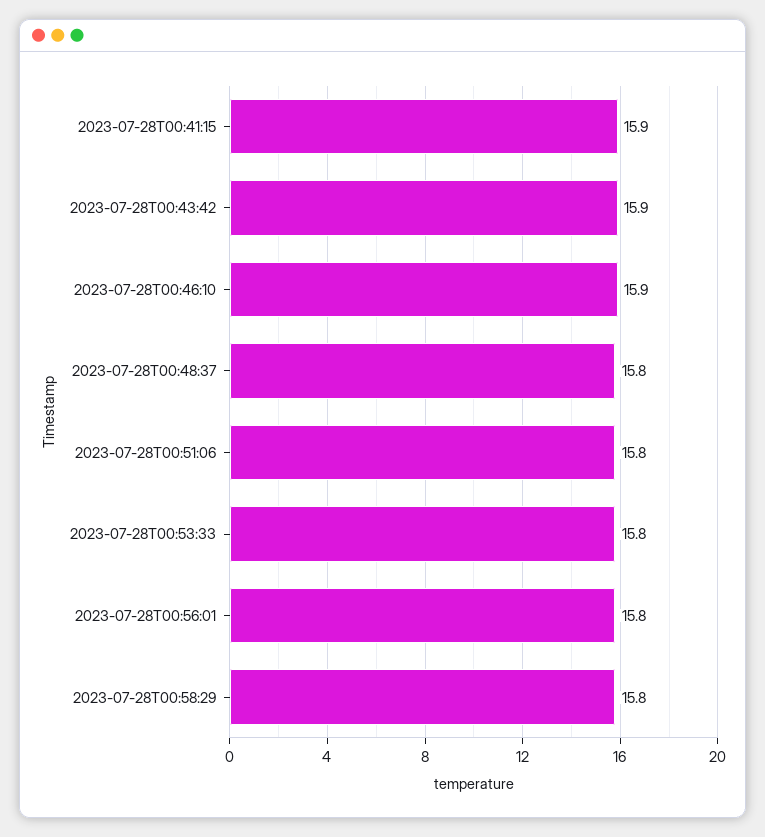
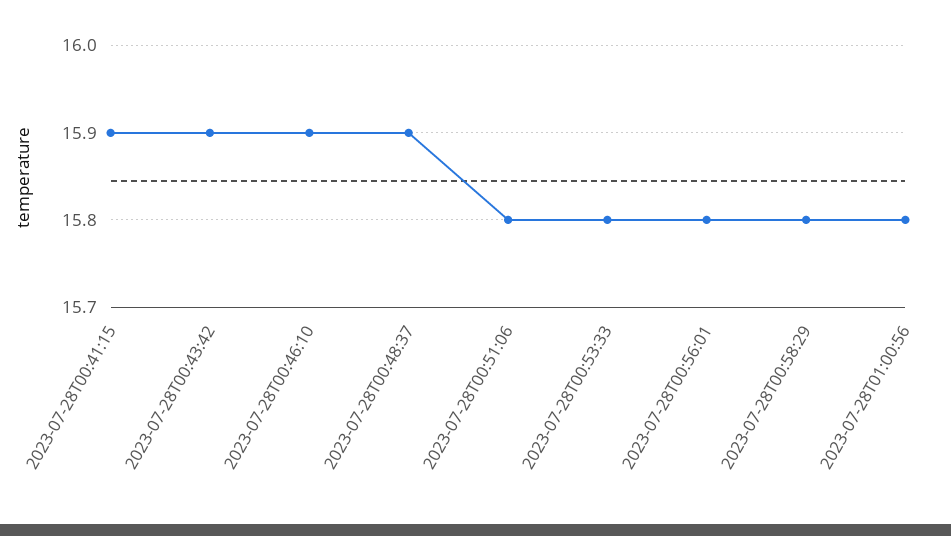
2023-07-28T00:48:37: 15.8 -> 15.9
2023-07-28T01:00:56: none -> 15.8

